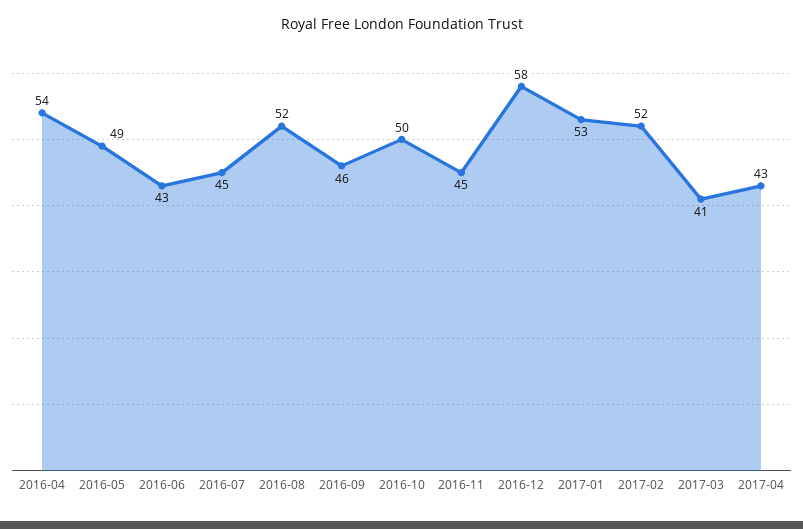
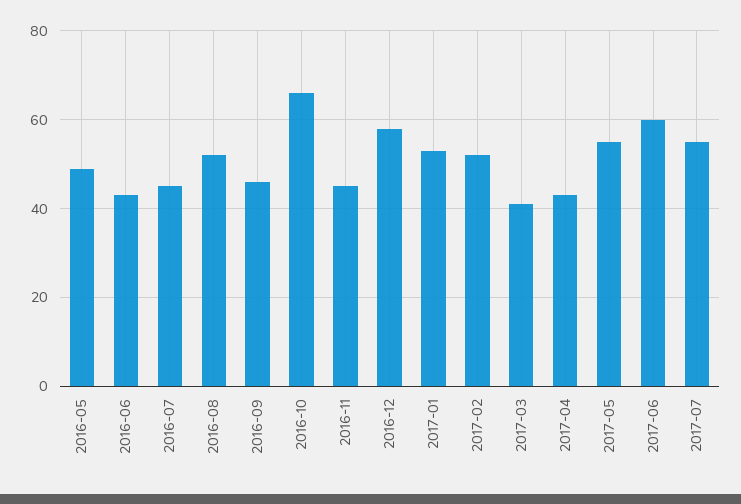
2016-04: 54 -> none
2016-10: 50 -> 65
2017-05: none -> 55
2017-06: none -> 60
2017-07: none -> 55

